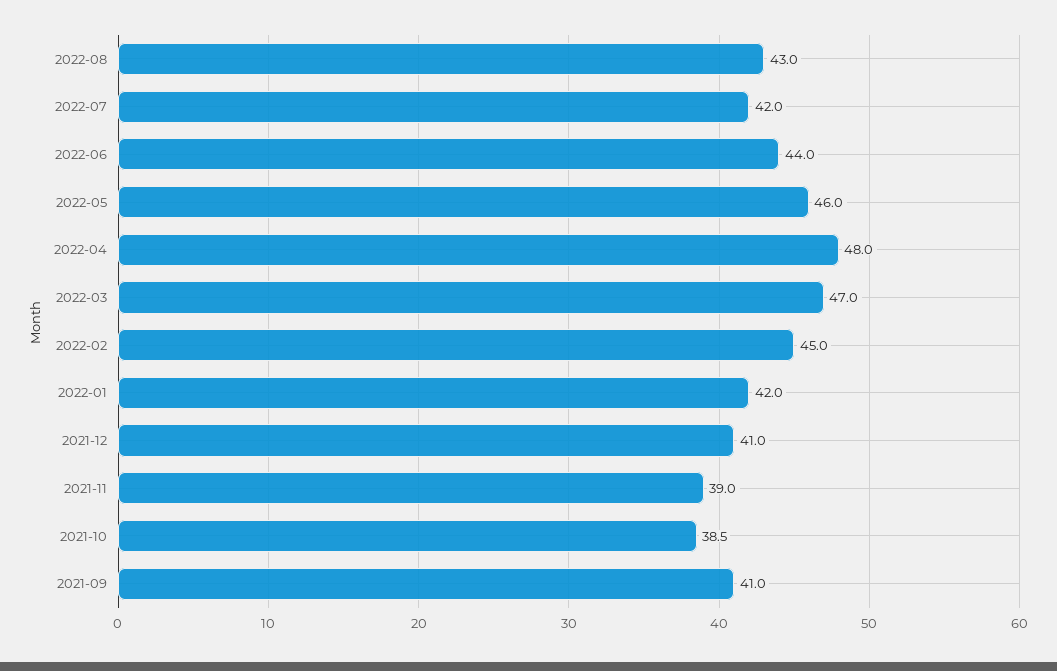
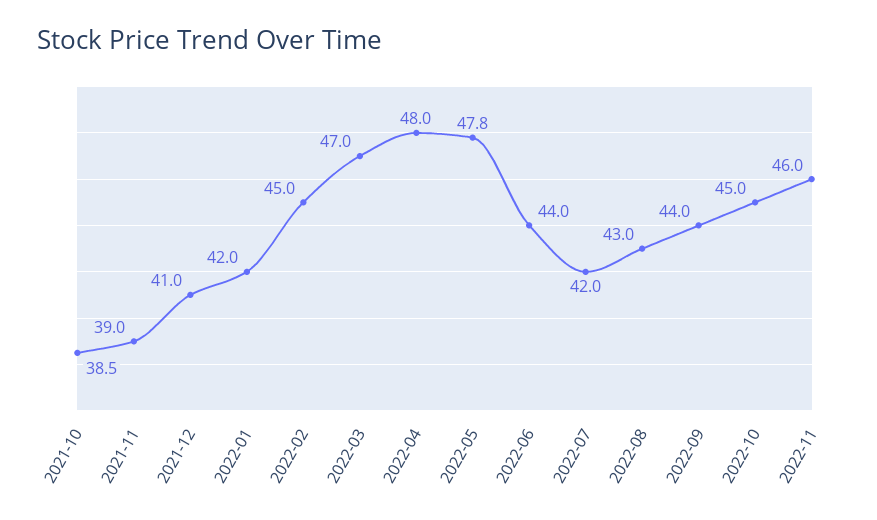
2022-05: 46 -> 47.8
2021-09: 41 -> none
2022-09: none -> 44
2022-10: none -> 45
2022-11: none -> 46

